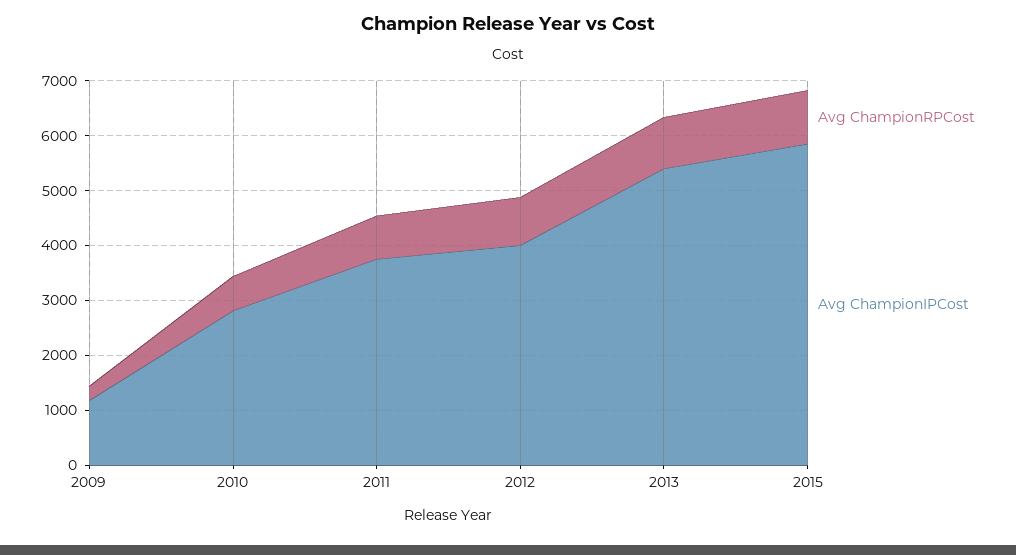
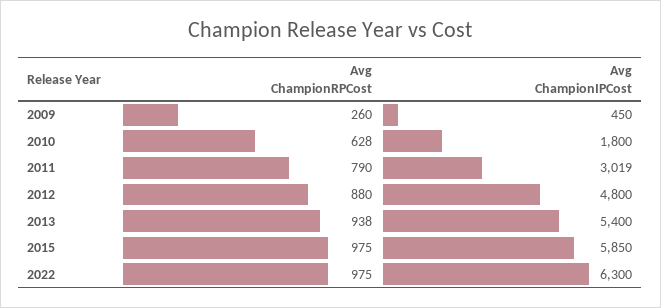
Avg ChampionIPCost, 2009: 1200 -> 450
Avg ChampionIPCost, 2010: 2800 -> 1800
Avg ChampionIPCost, 2011: 3800 -> 3019
Avg ChampionIPCost, 2012: 4000 -> 4800
Avg ChampionRPCost, 2022: none -> 975
Avg ChampionIPCost, 2022: none -> 6300

